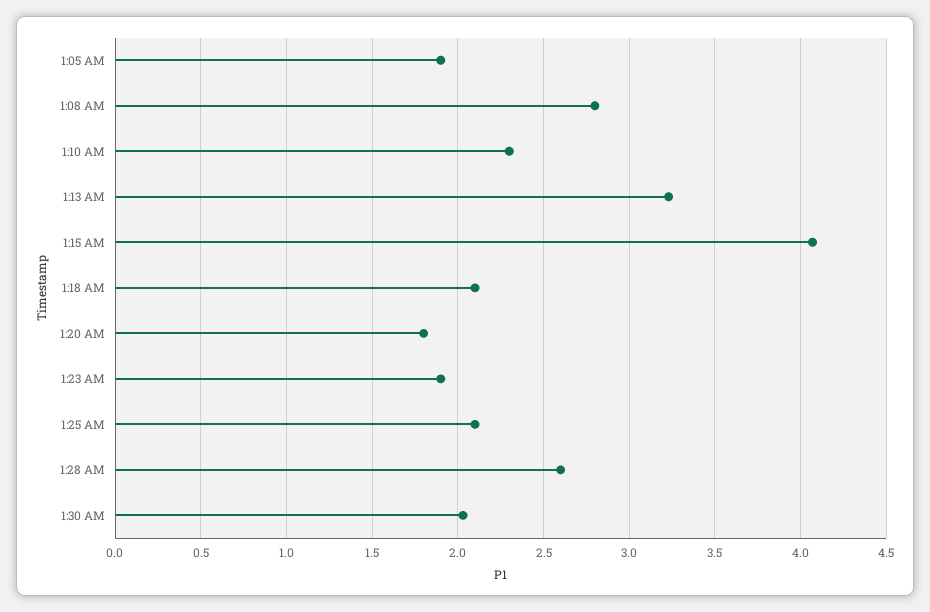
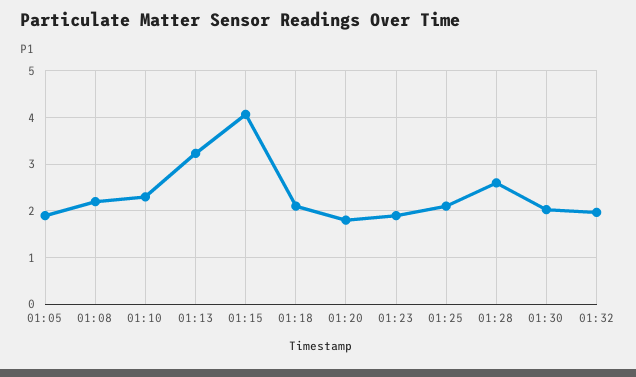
1:08 AM: 2.8 -> 2.2
01:32: none -> 2

